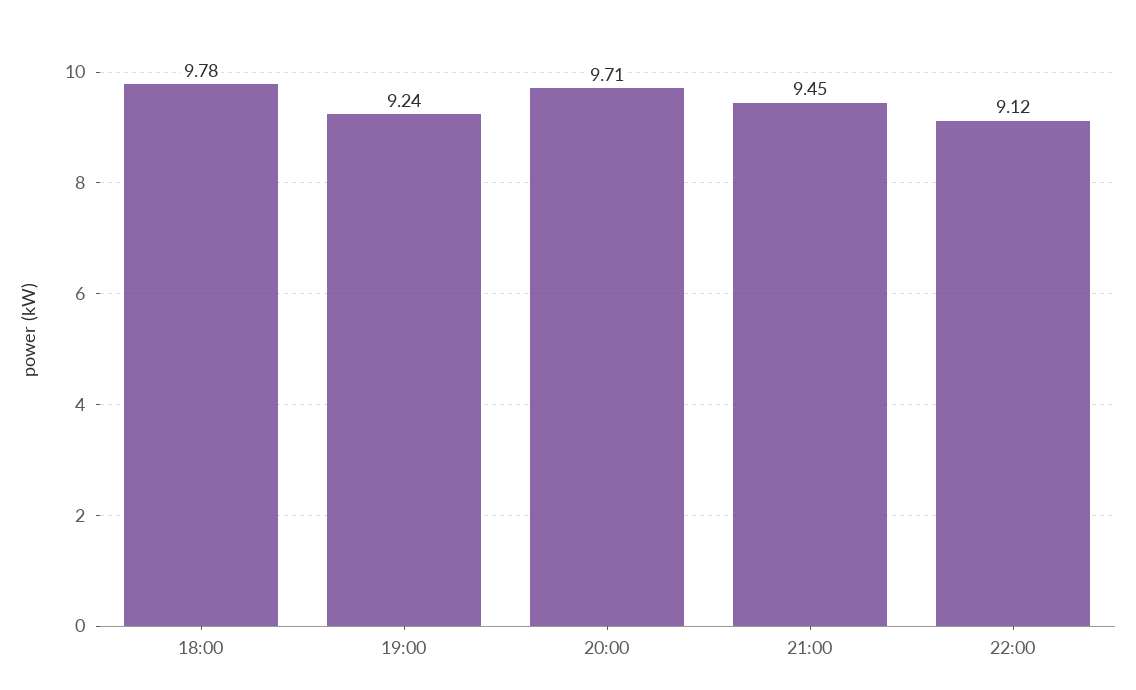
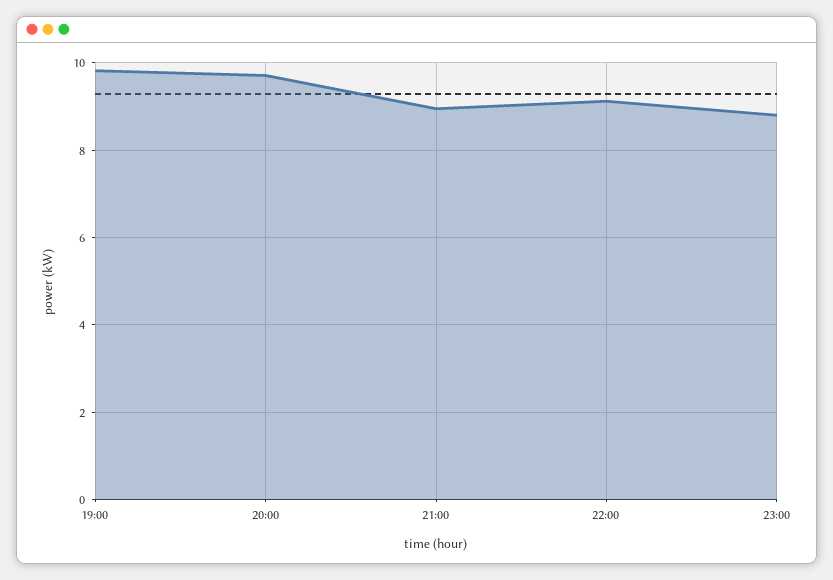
18:00: 9.78 -> none
19:00: 9.24 -> 9.8
21:00: 9.45 -> 9
23:00: none -> 8.8

